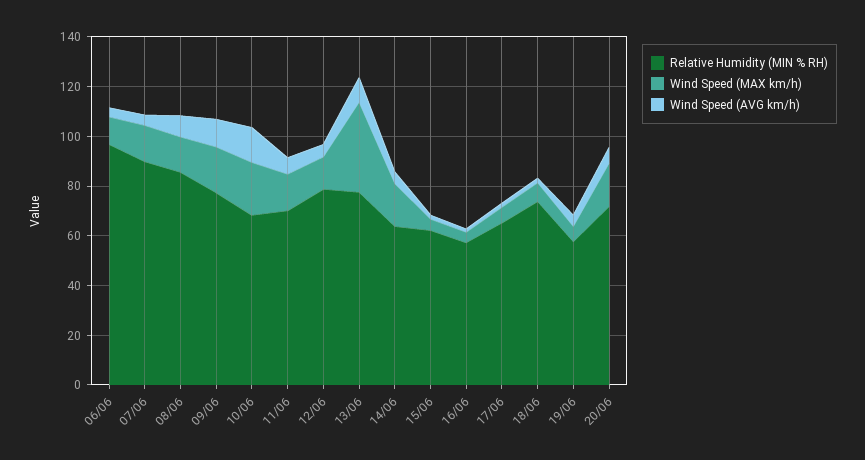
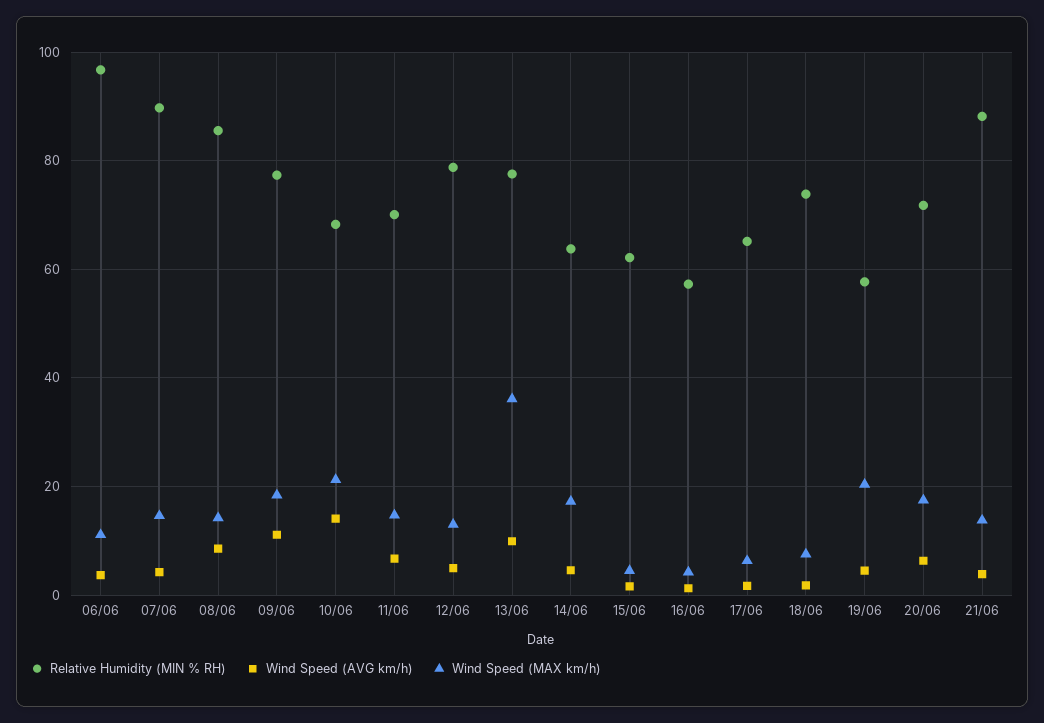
Wind Speed (MAX km/h), 19/06: 5 -> 20
Relative Humidity (MIN % RH), 21/06: none -> 88
Wind Speed (AVG km/h), 21/06: none -> 4
Wind Speed (MAX km/h), 21/06: none -> 14

